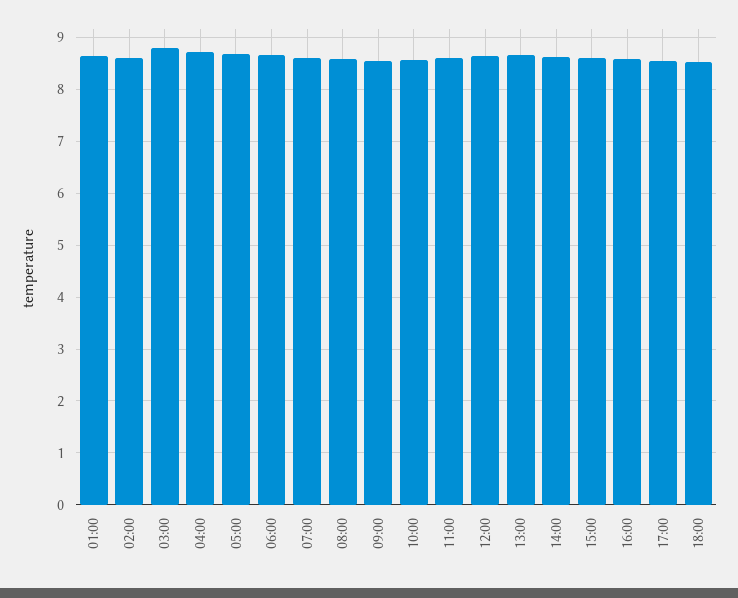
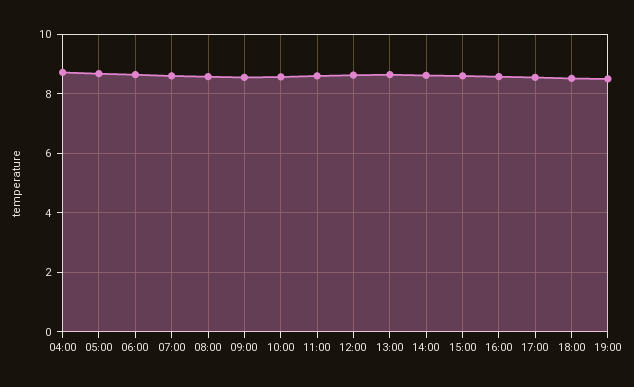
01:00: 8.6 -> none
02:00: 8.6 -> none
03:00: 8.8 -> none
19:00: none -> 8.5

